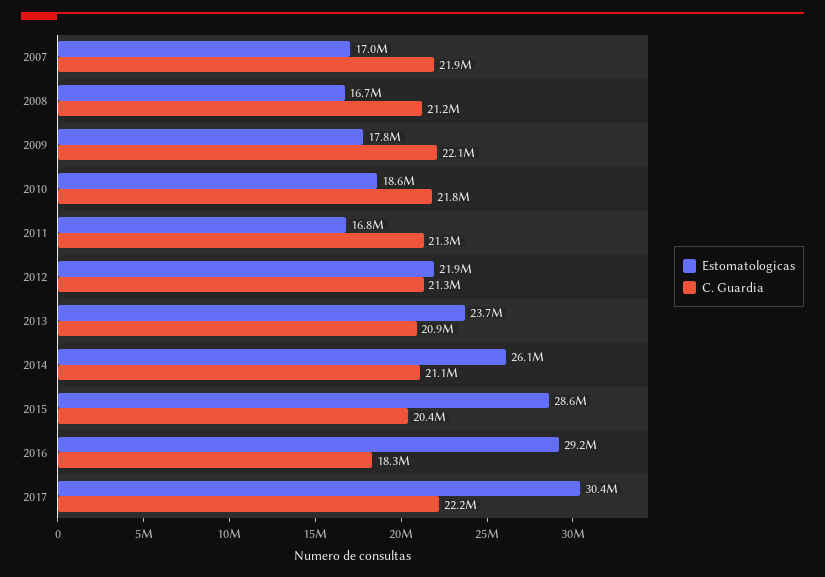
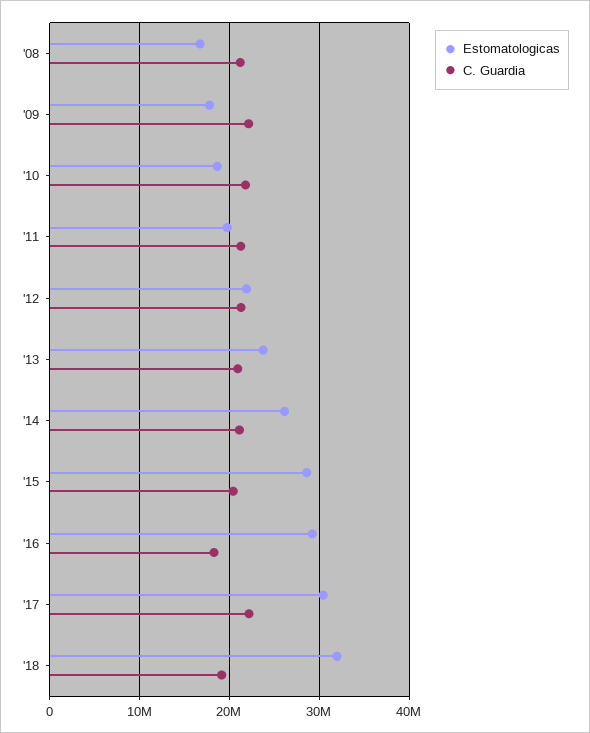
Estomatologicas, 2007: 17000000 -> none
C. Guardia, 2007: 21900000 -> none
Estomatologicas, 2011: 16800000 -> 20000000
Estomatologicas, '18: none -> 32000000
C. Guardia, '18: none -> 19000000

